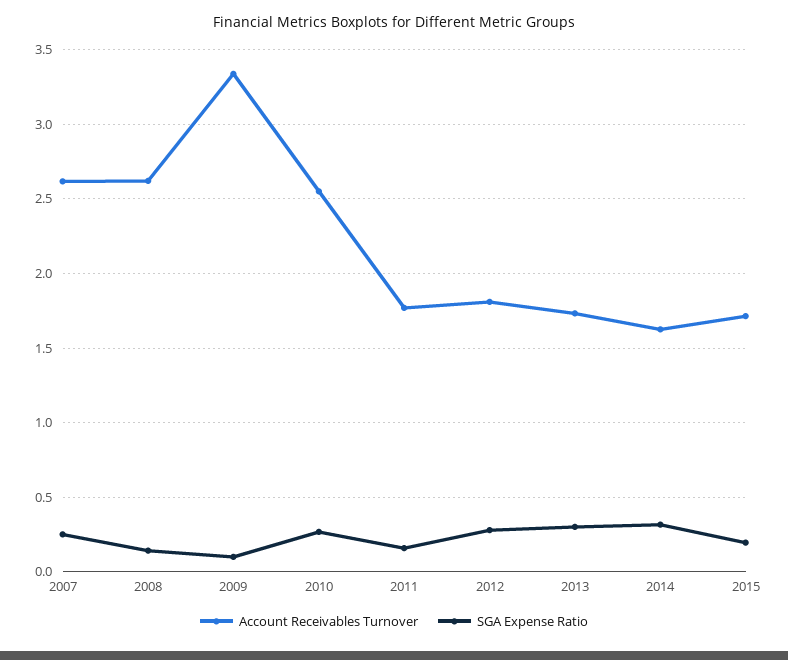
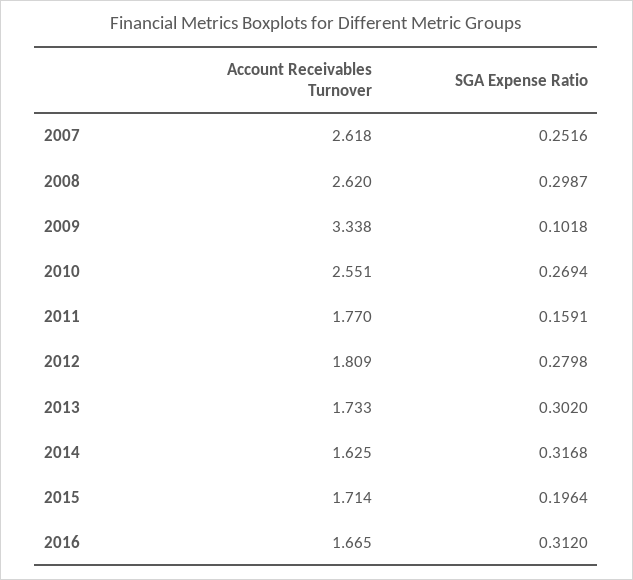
SGA Expense Ratio, 2008: 0.15 -> 0.2987
Account Receivables Turnover, 2016: none -> 1.665
SGA Expense Ratio, 2016: none -> 0.312

